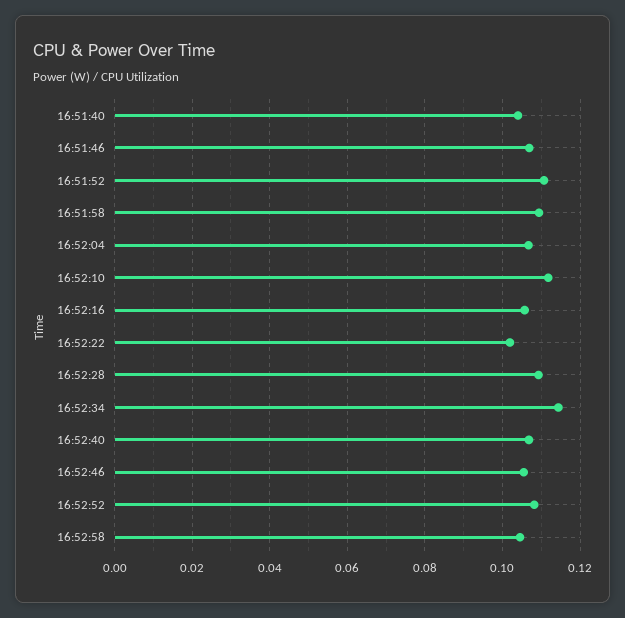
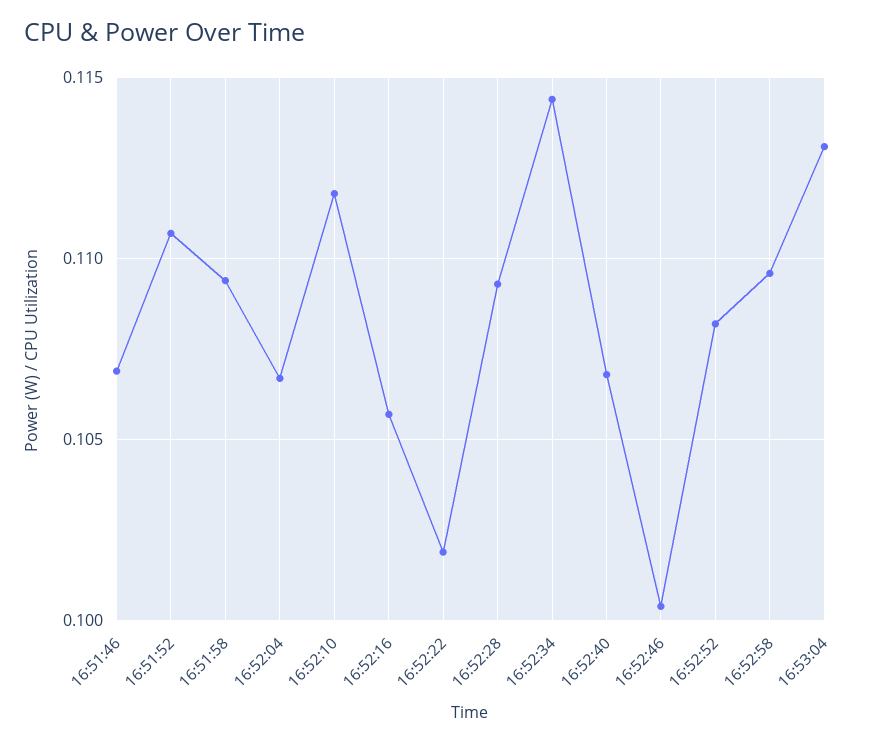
16:51:40: 0.104 -> none
16:52:46: 0.106 -> 0.1005
16:52:58: 0.104 -> 0.1095
16:53:04: none -> 0.113

